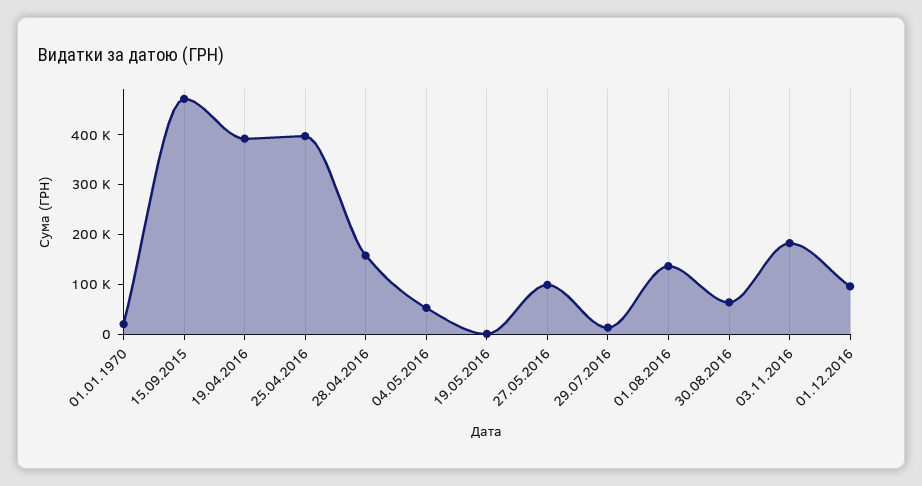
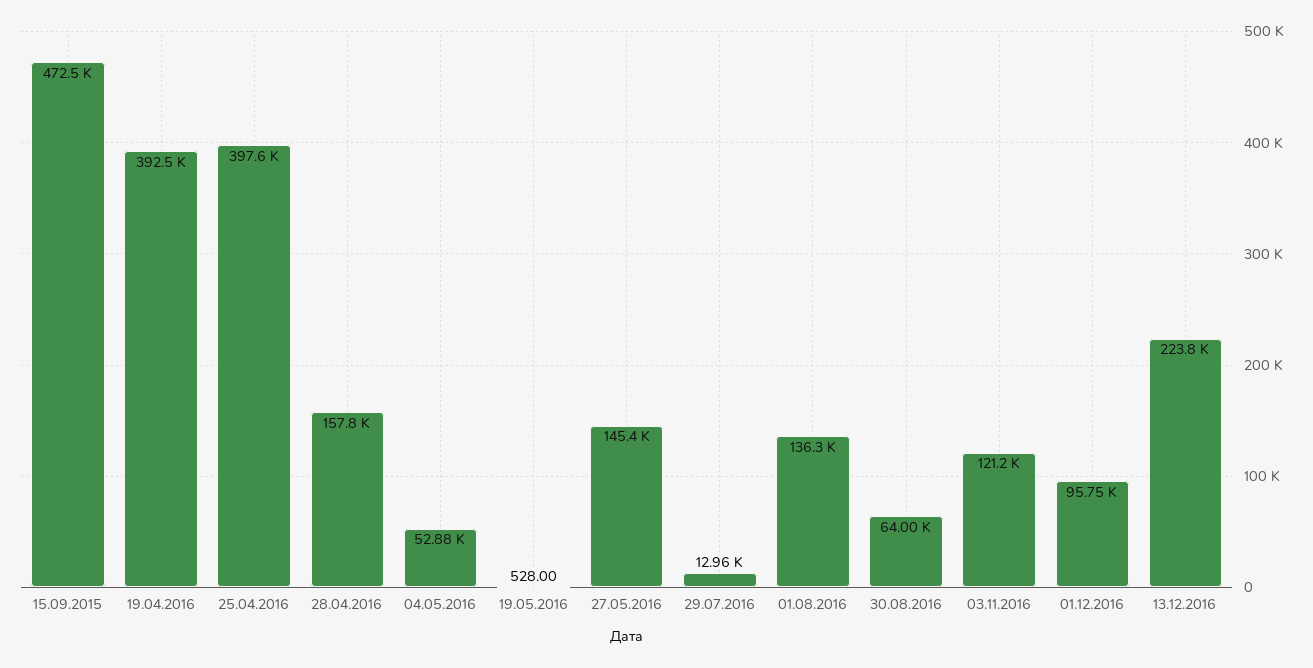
01.01.1970: 20000 -> none
27.05.2016: 100000 -> 145400
03.11.2016: 180000 -> 121200
13.12.2016: none -> 223800

